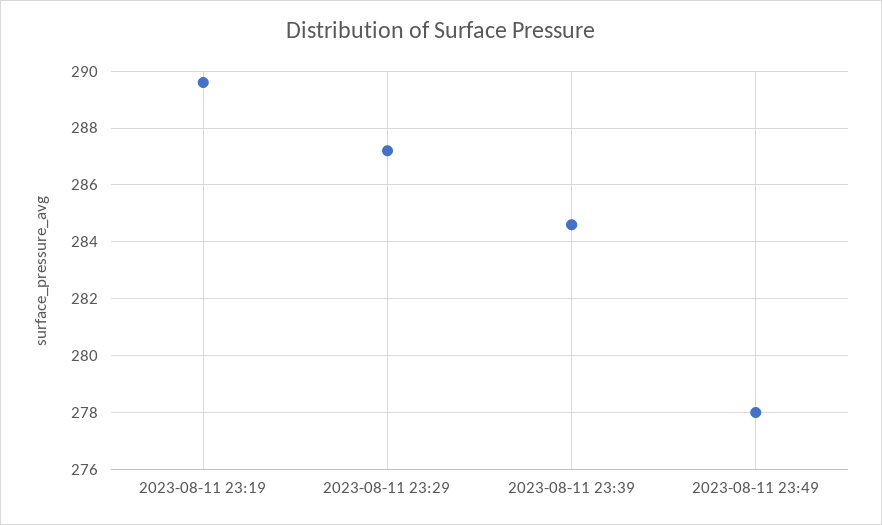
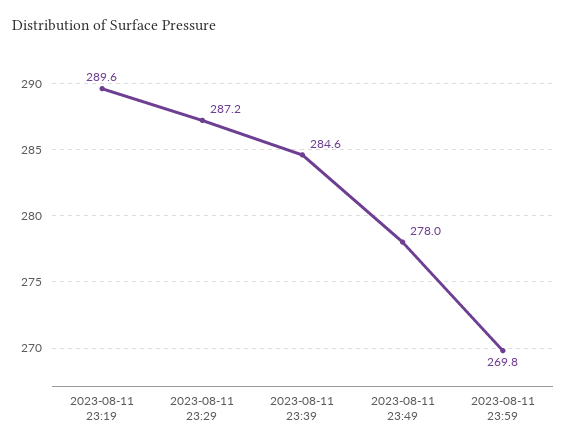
2023-08-11 23:59: none -> 269.8

